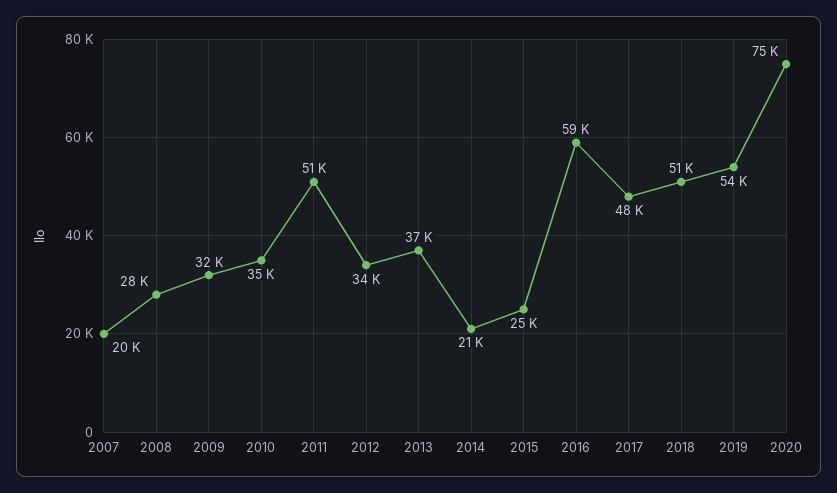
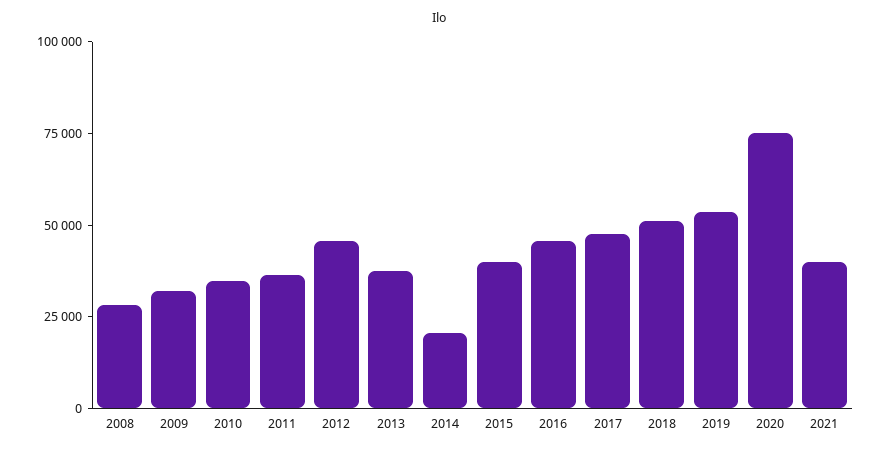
2007: 20000 -> none
2011: 51000 -> 35000
2012: 34000 -> 45000
2015: 25000 -> 40000
2016: 59000 -> 45000
2021: none -> 40000

